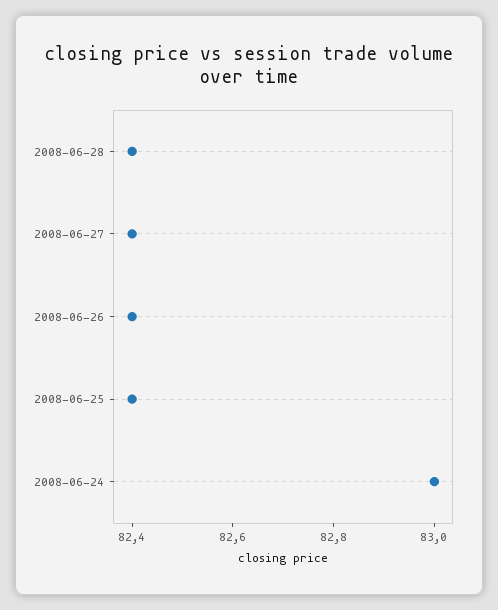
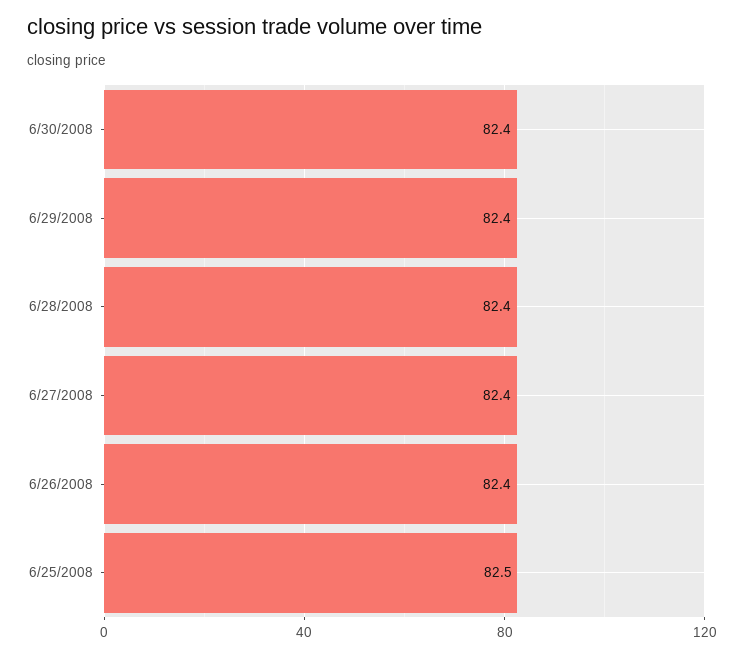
2008-06-25: 82.4 -> 82.5
2008-06-24: 83 -> none
6/30/2008: none -> 82.4
6/29/2008: none -> 82.4

